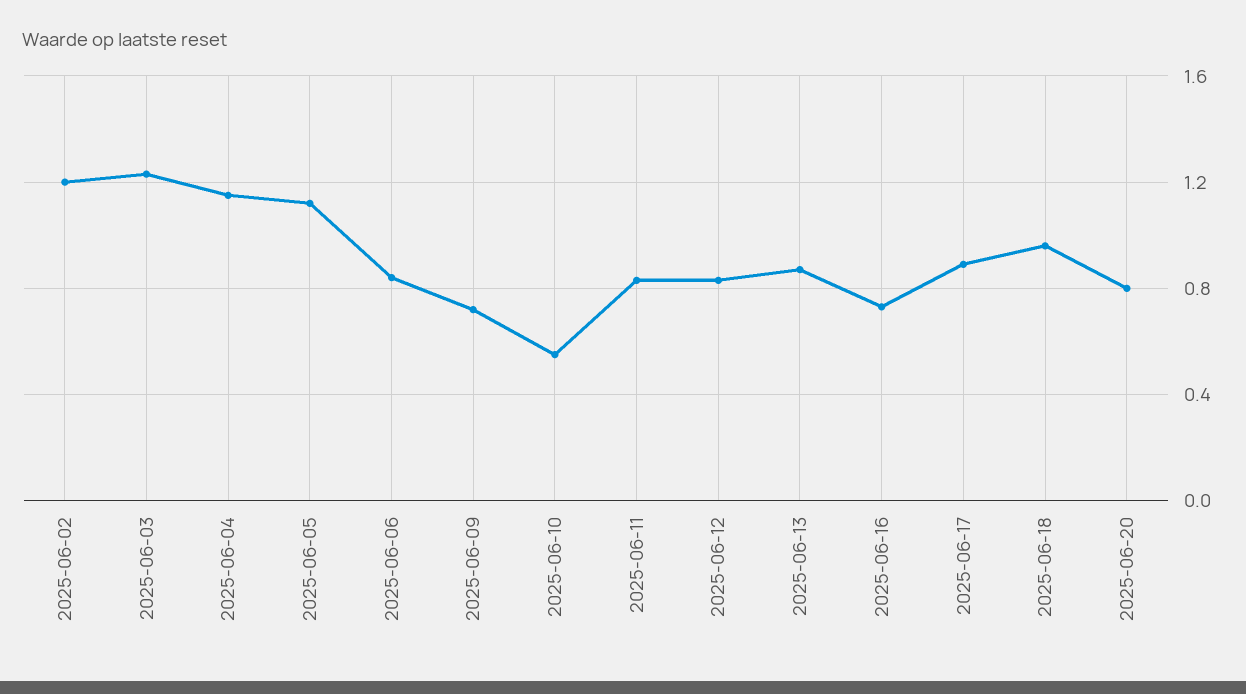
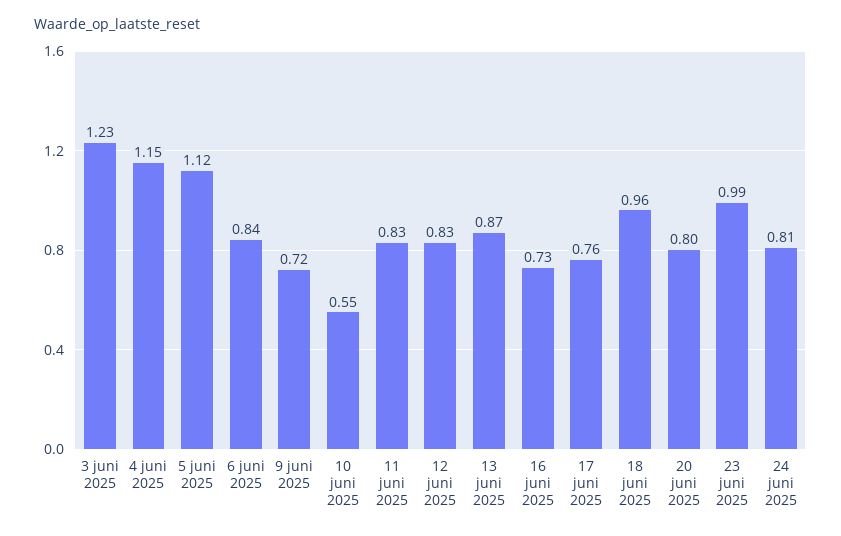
2025-06-02: 1.2 -> none
2025-06-17: 0.9 -> 0.76
23 juni 2025: none -> 0.99
24 juni 2025: none -> 0.81

